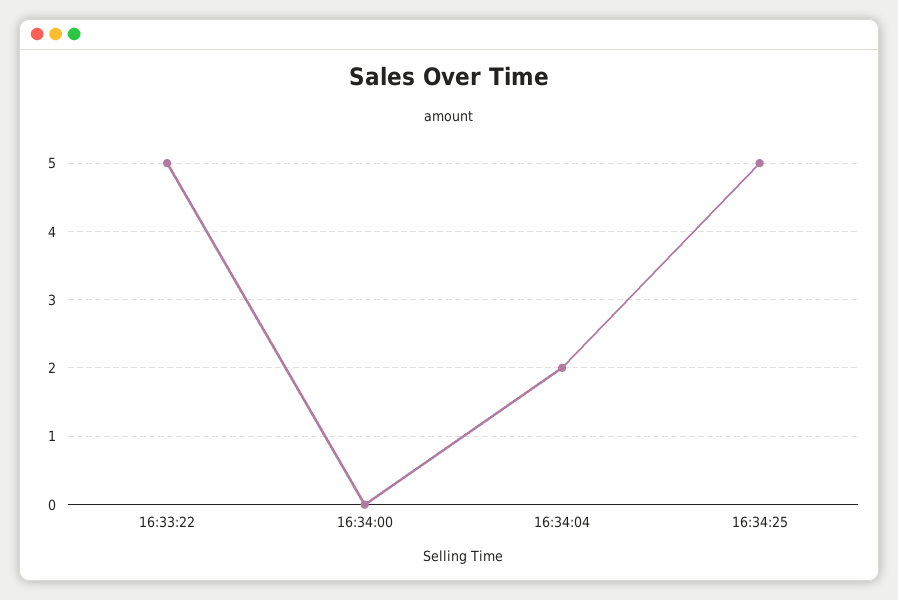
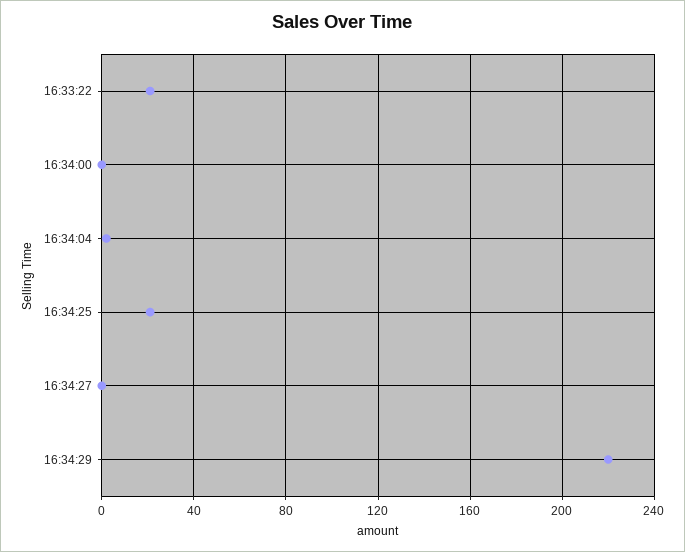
16:33:22: 5 -> 20
16:34:25: 5 -> 20
16:34:27: none -> 0
16:34:29: none -> 220

